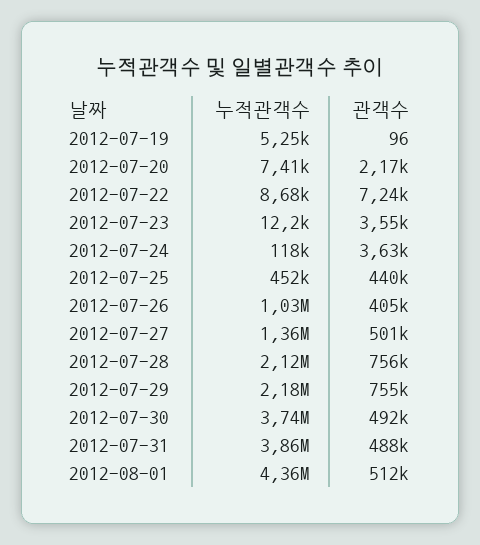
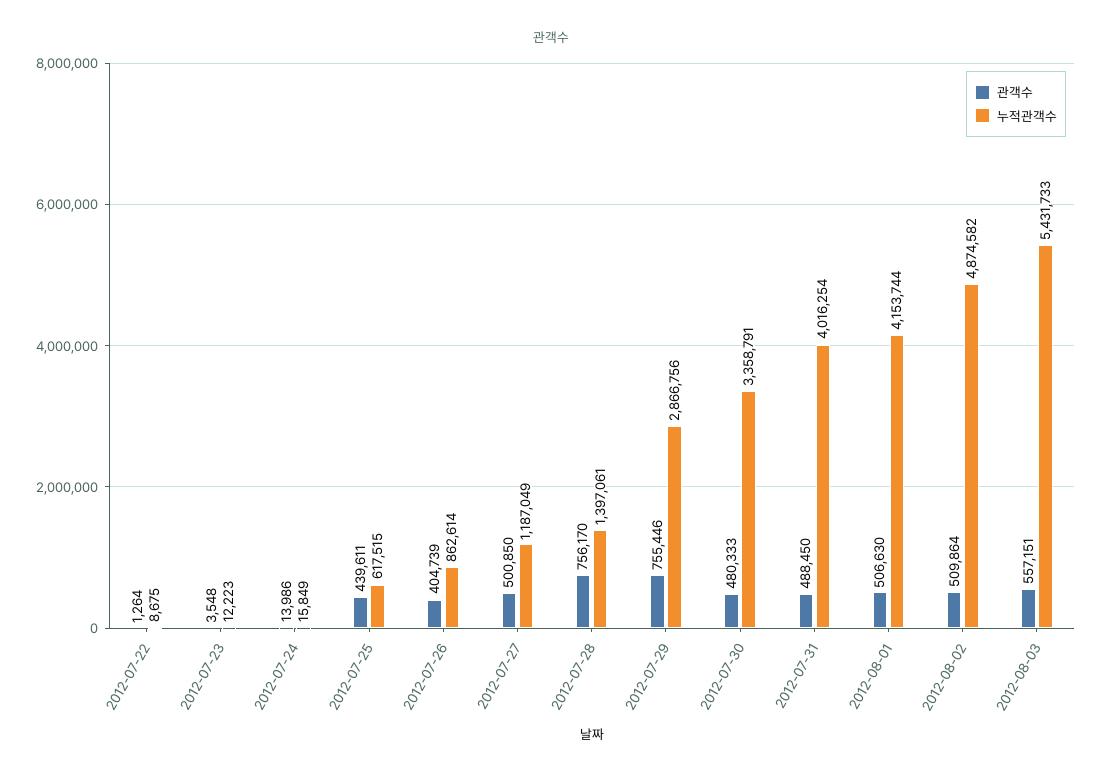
누적관객수, 2012-07-19: 5250 -> none
관객수, 2012-07-19: 96 -> none
누적관객수, 2012-07-20: 7410 -> none
관객수, 2012-07-20: 2170 -> none
관객수, 2012-07-22: 7240 -> 1264
누적관객수, 2012-07-24: 118000 -> 15849
관객수, 2012-07-24: 3630 -> 13986
누적관객수, 2012-07-25: 452000 -> 617515
누적관객수, 2012-07-26: 1030000 -> 862614
누적관객수, 2012-07-27: 1360000 -> 1187049
누적관객수, 2012-07-28: 2120000 -> 1397061
누적관객수, 2012-07-29: 2180000 -> 2866756
누적관객수, 2012-07-30: 3740000 -> 3358791
관객수, 2012-07-30: 492000 -> 480333
누적관객수, 2012-07-31: 3860000 -> 4016254
누적관객수, 2012-08-01: 4360000 -> 4153744
관객수, 2012-08-01: 512000 -> 506630
관객수, 2012-08-02: none -> 509864
누적관객수, 2012-08-02: none -> 4874582
관객수, 2012-08-03: none -> 557151
누적관객수, 2012-08-03: none -> 5431733

